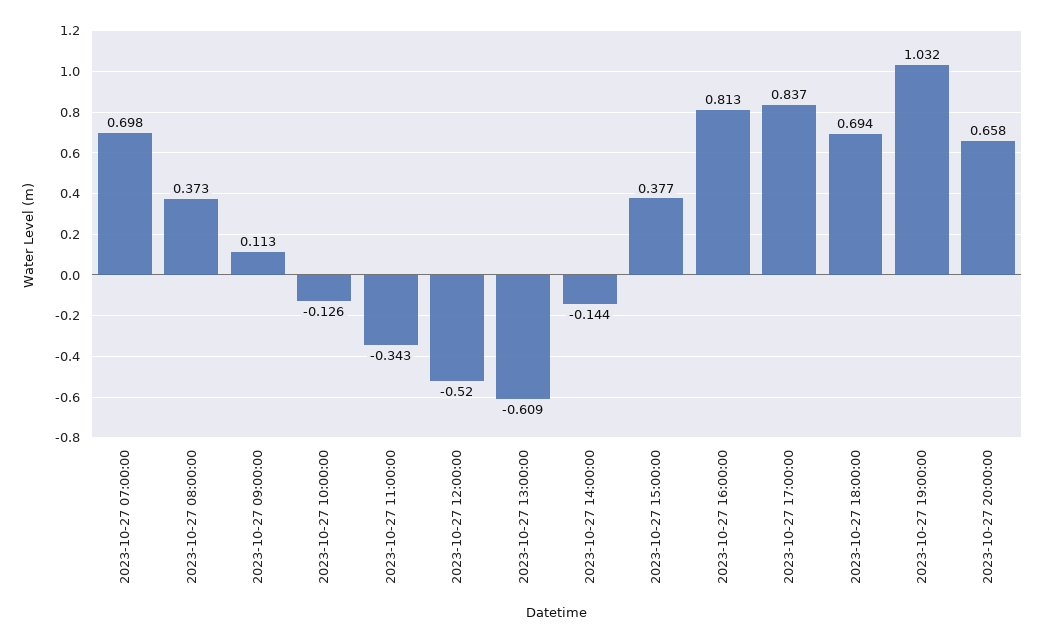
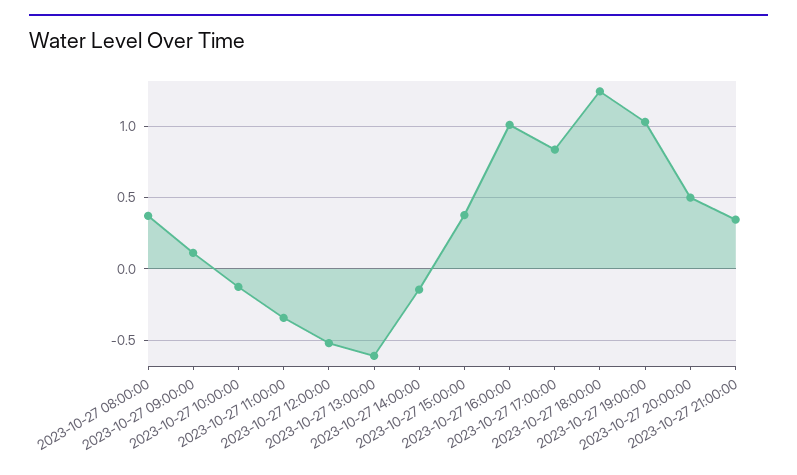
2023-10-27 07:00:00: 0.698 -> none
2023-10-27 16:00:00: 0.813 -> 1
2023-10-27 18:00:00: 0.694 -> 1.25
2023-10-27 20:00:00: 0.658 -> 0.5
2023-10-27 21:00:00: none -> 0.35

